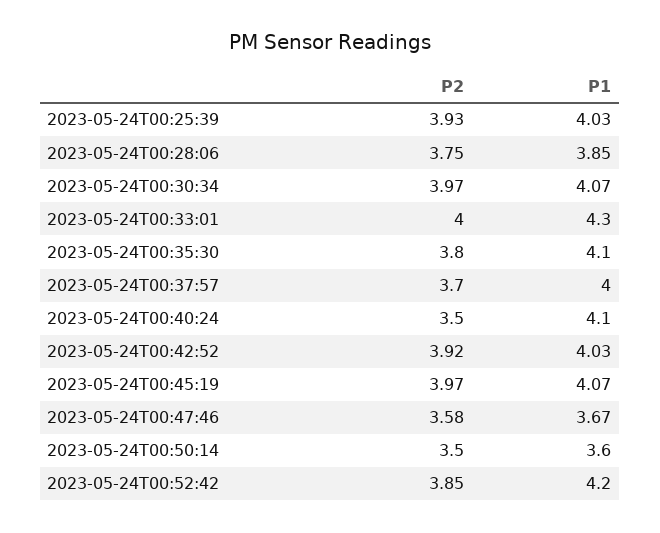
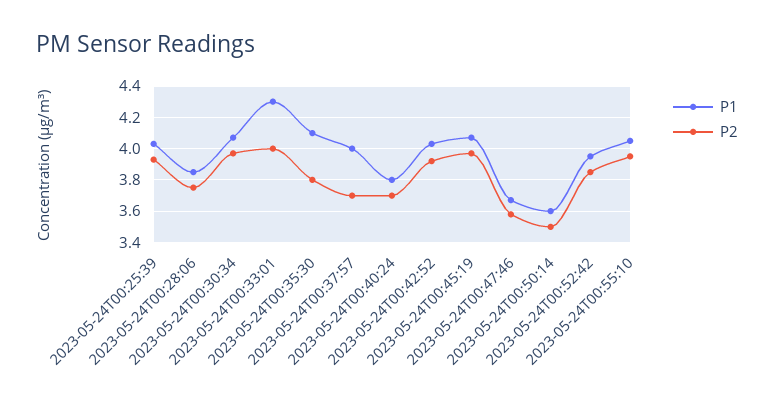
P2, 2023-05-24T00:40:24: 3.5 -> 3.7
P1, 2023-05-24T00:40:24: 4.1 -> 3.8
P1, 2023-05-24T00:52:42: 4.2 -> 3.95
P1, 2023-05-24T00:55:10: none -> 4.05
P2, 2023-05-24T00:55:10: none -> 3.95

